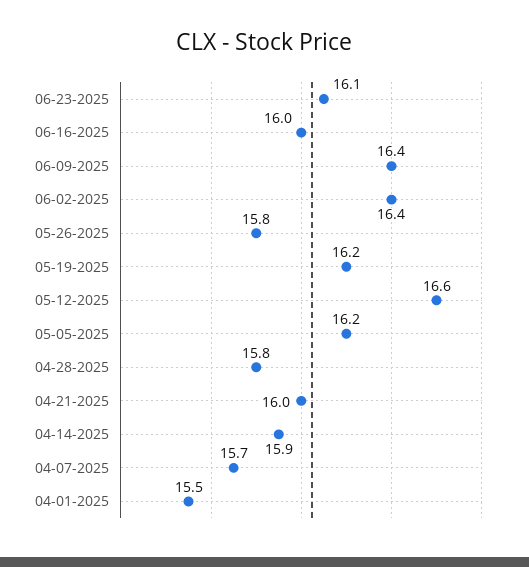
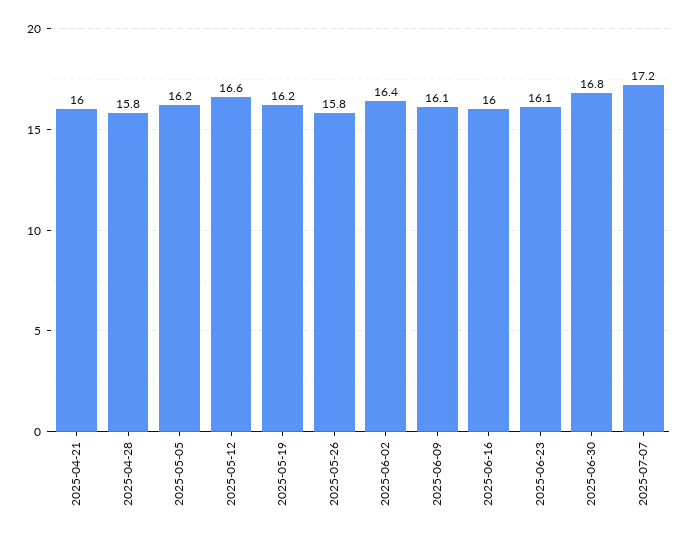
06-09-2025: 16.4 -> 16.1
04-14-2025: 15.9 -> none
04-07-2025: 15.7 -> none
04-01-2025: 15.5 -> none
2025-06-30: none -> 16.8
2025-07-07: none -> 17.2

